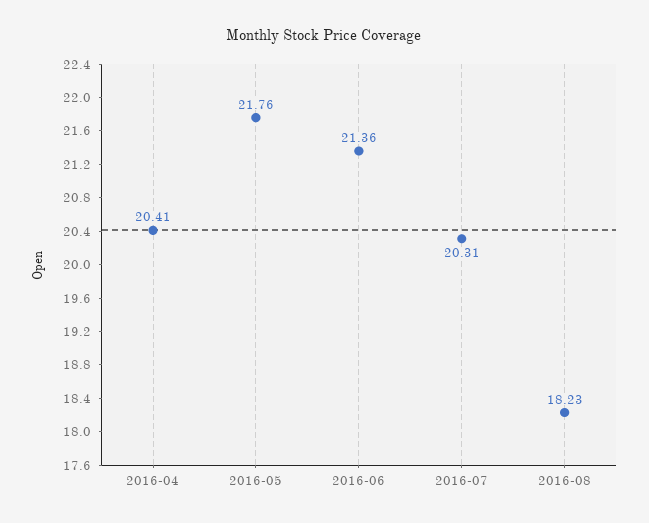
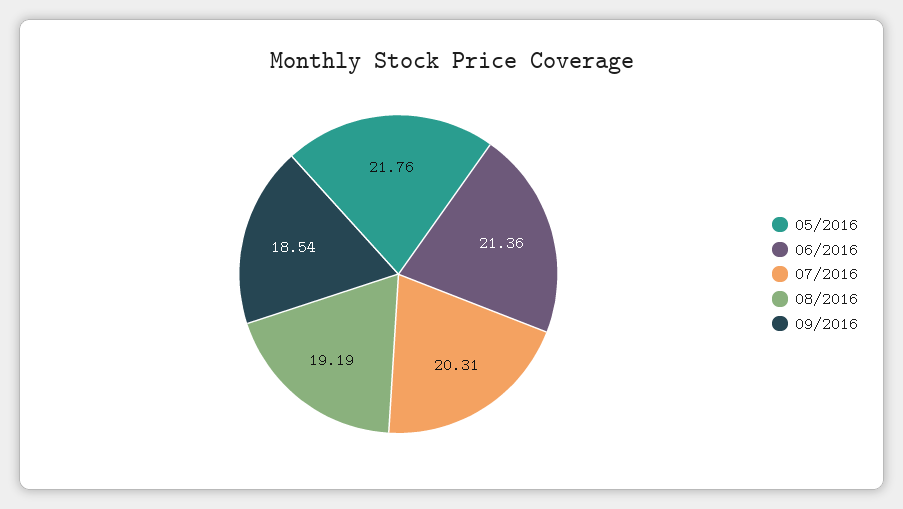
2016-04: 20.41 -> none
2016-08: 18.23 -> 19.19
09/2016: none -> 18.54

